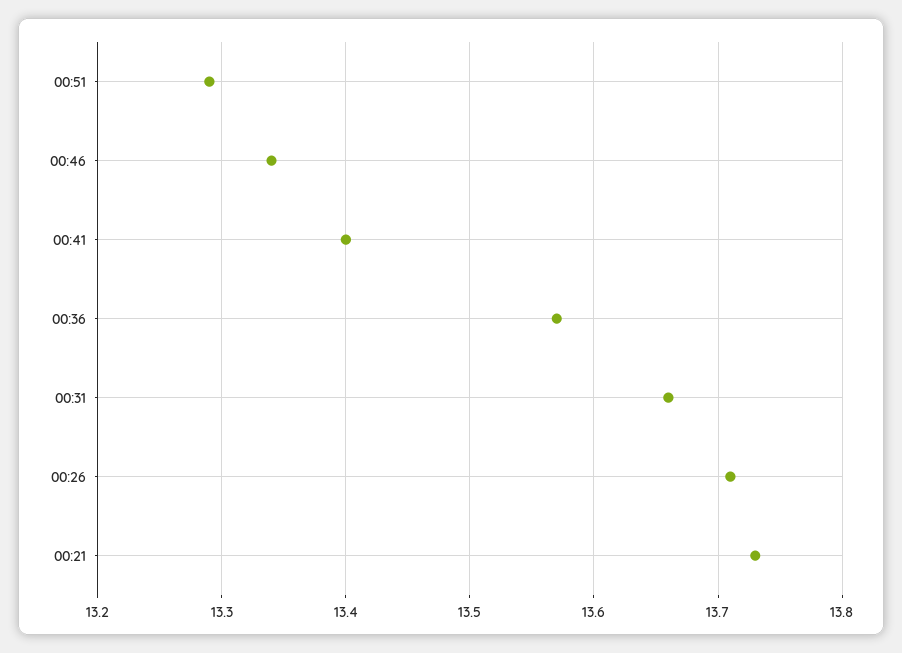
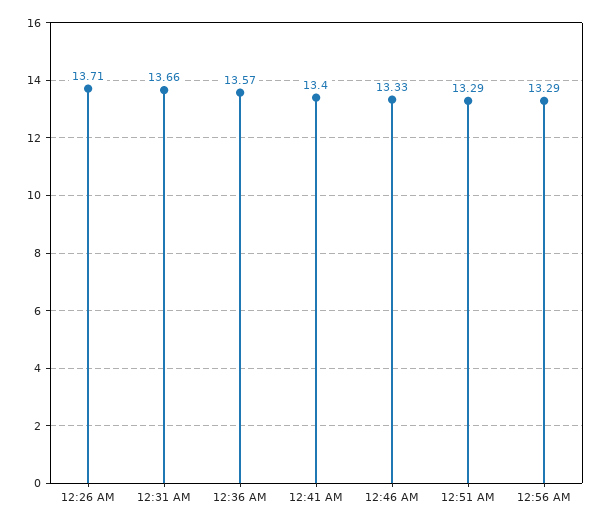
00:46: 13.34 -> 13.33
00:21: 13.73 -> none
12:56 AM: none -> 13.29

